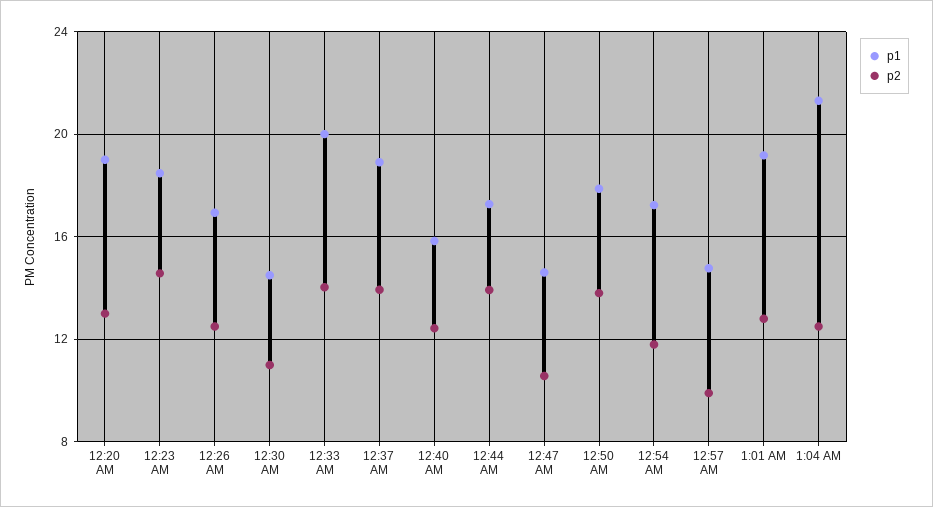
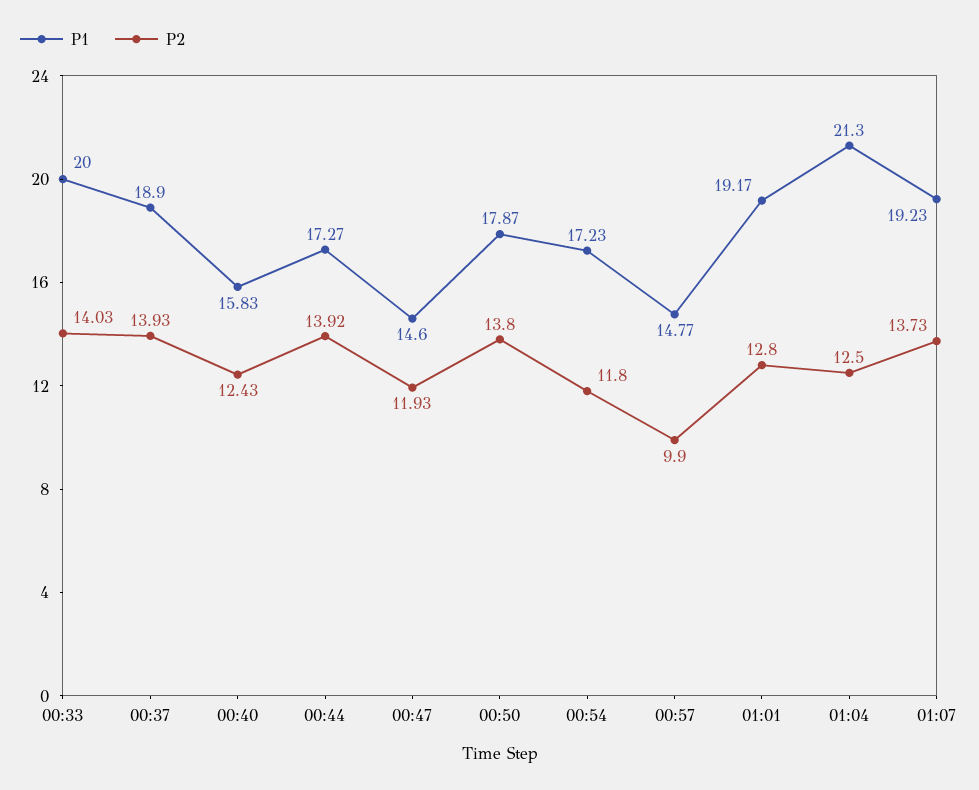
p1, 12:20 AM: 19 -> none
p2, 12:20 AM: 13 -> none
p1, 12:23 AM: 18.5 -> none
p2, 12:23 AM: 14.5 -> none
p1, 12:26 AM: 17 -> none
p2, 12:26 AM: 12.5 -> none
p1, 12:30 AM: 14.5 -> none
p2, 12:30 AM: 11 -> none
p2, 12:47 AM: 10.5 -> 11.93
p1, 01:07: none -> 19.23
p2, 01:07: none -> 13.73

